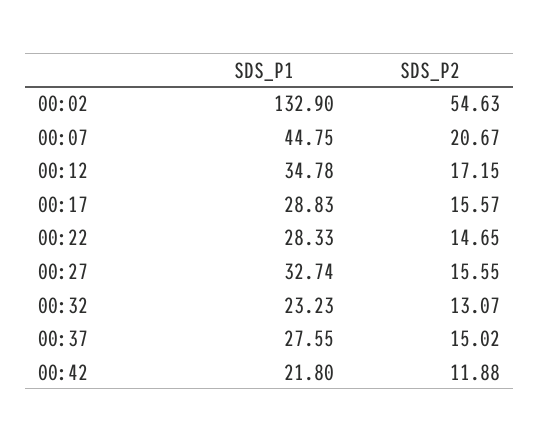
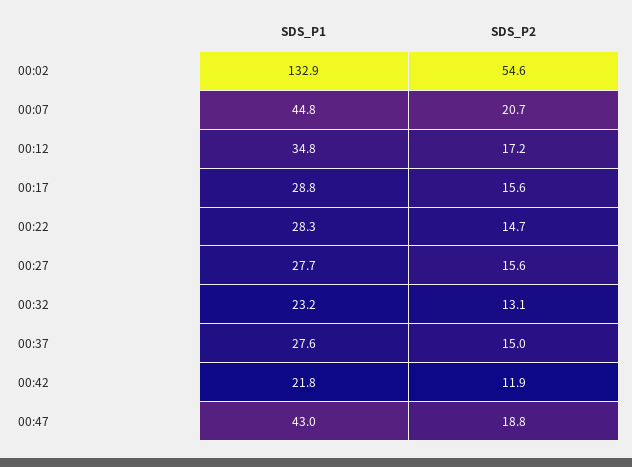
SDS_P1, 00:27: 32.74 -> 27.7
SDS_P1, 00:47: none -> 43
SDS_P2, 00:47: none -> 18.8

